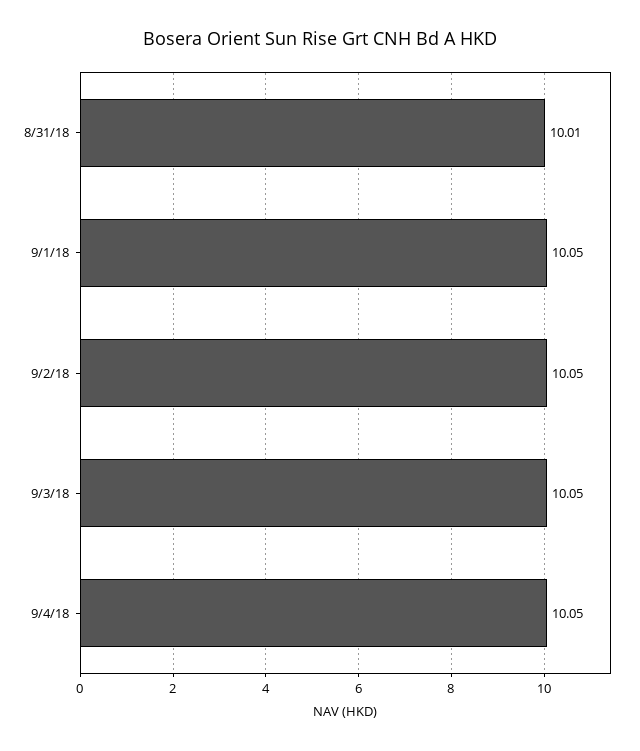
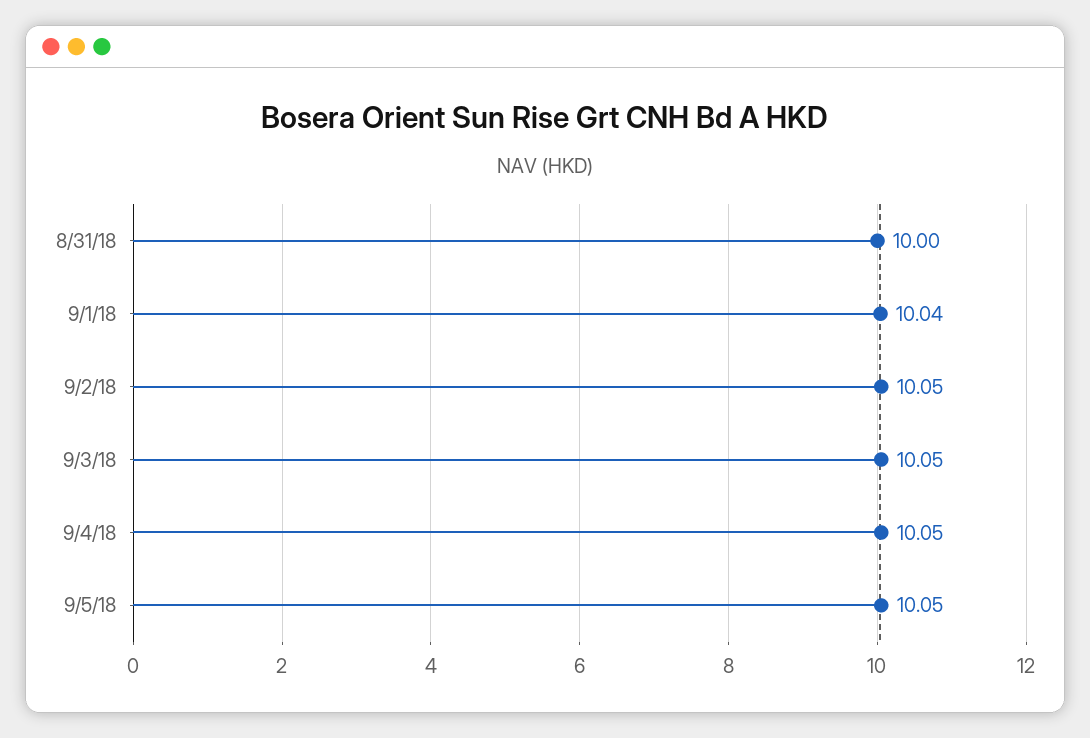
8/31/18: 10.01 -> 10
9/1/18: 10.05 -> 10.04
9/5/18: none -> 10.05

